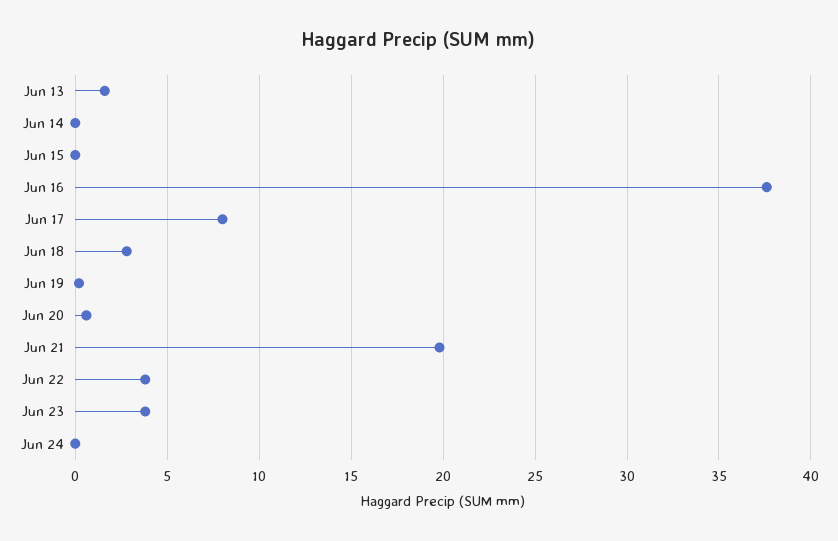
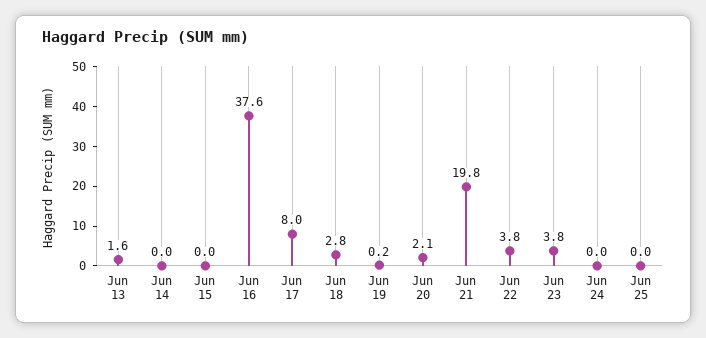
Jun 20: 0.5 -> 2.1
Jun 25: none -> 0

